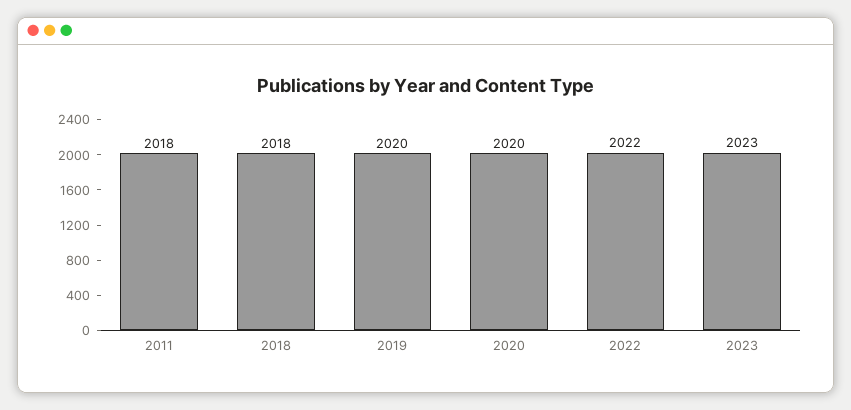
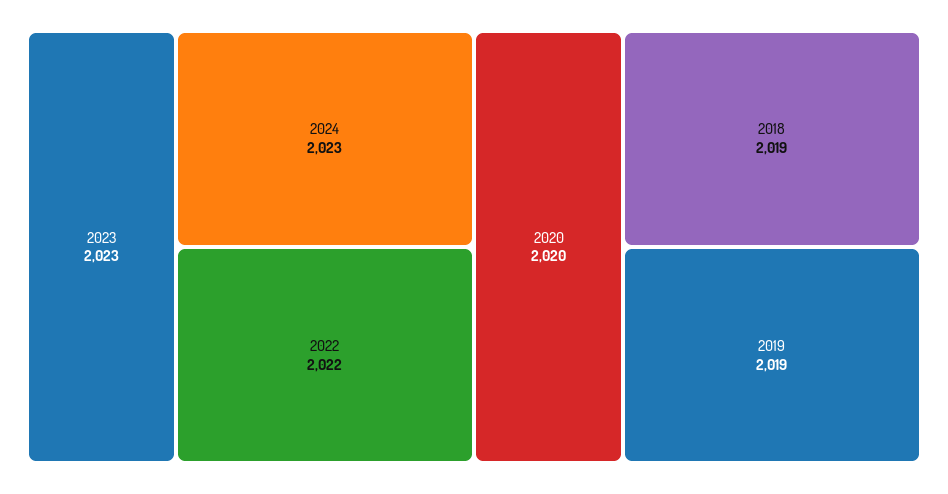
2011: 2018 -> none
2018: 2018 -> 2019
2019: 2020 -> 2019
2024: none -> 2023

